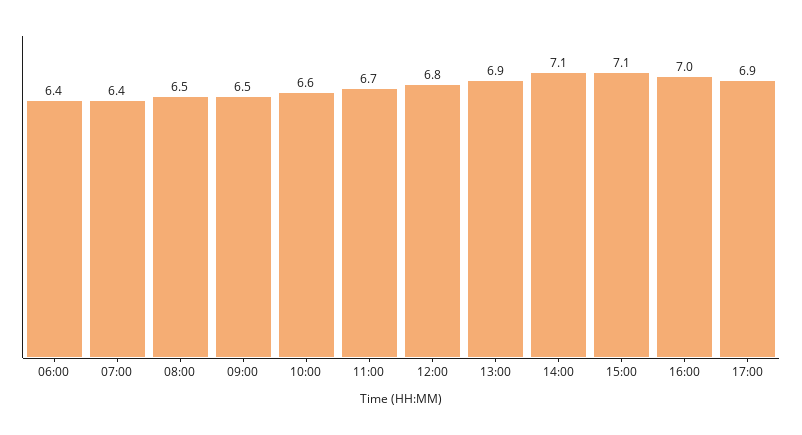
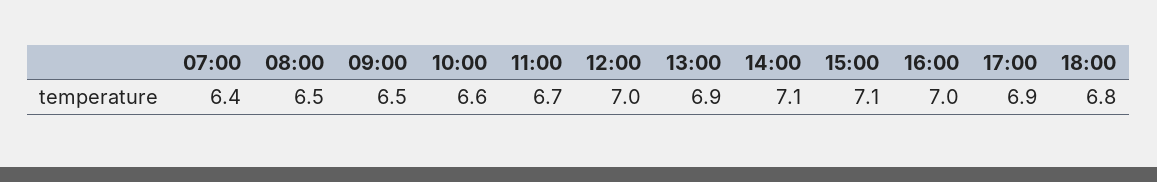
06:00: 6.4 -> none
12:00: 6.8 -> 7
18:00: none -> 6.8

